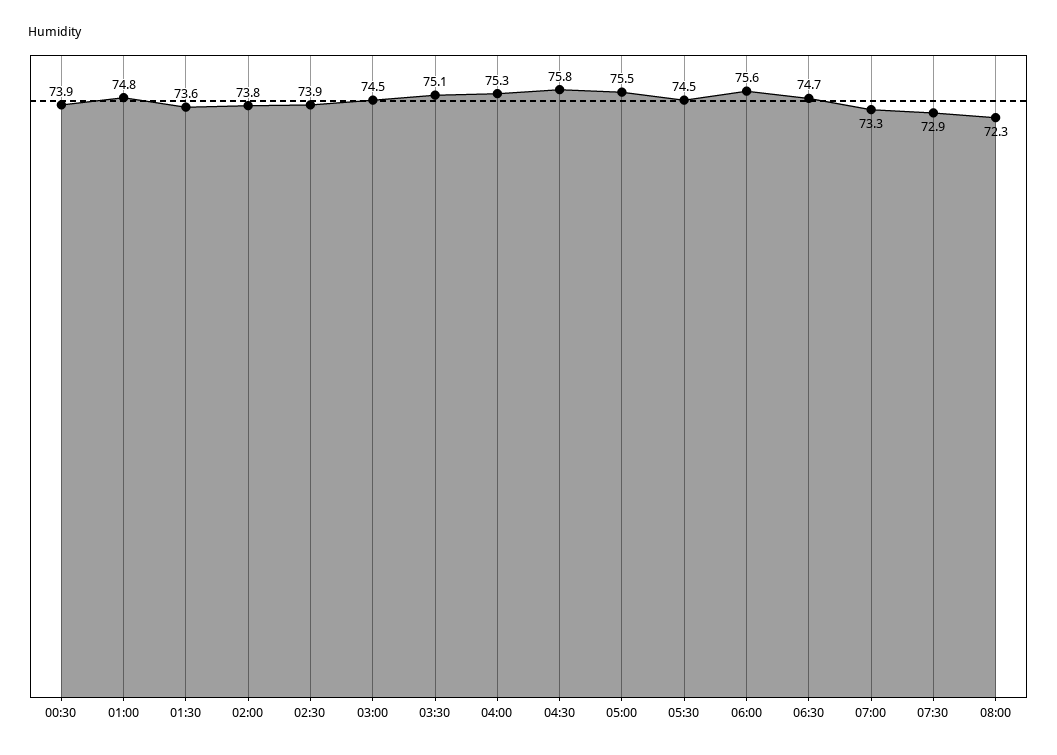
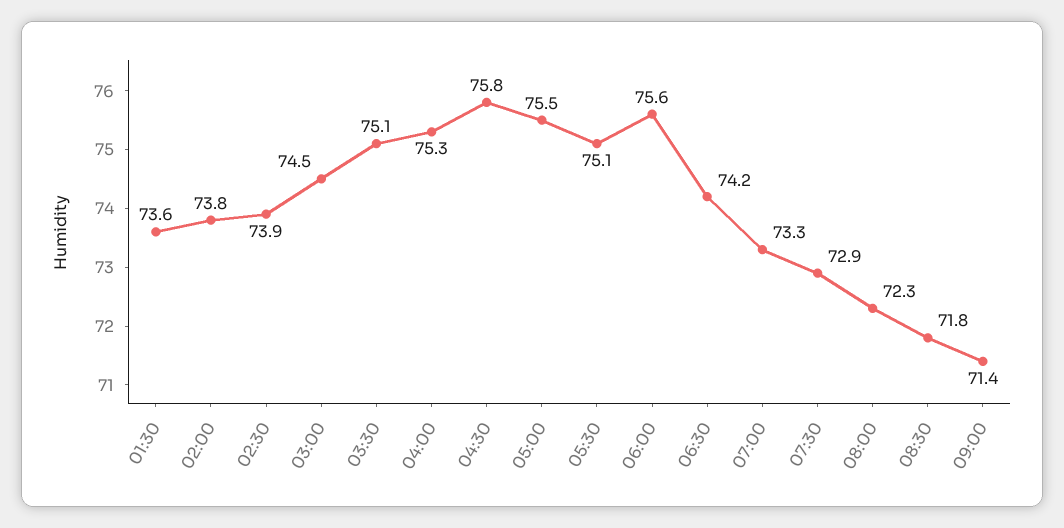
00:30: 73.9 -> none
01:00: 74.8 -> none
05:30: 74.5 -> 75.1
06:30: 74.7 -> 74.2
08:30: none -> 71.8
09:00: none -> 71.4

